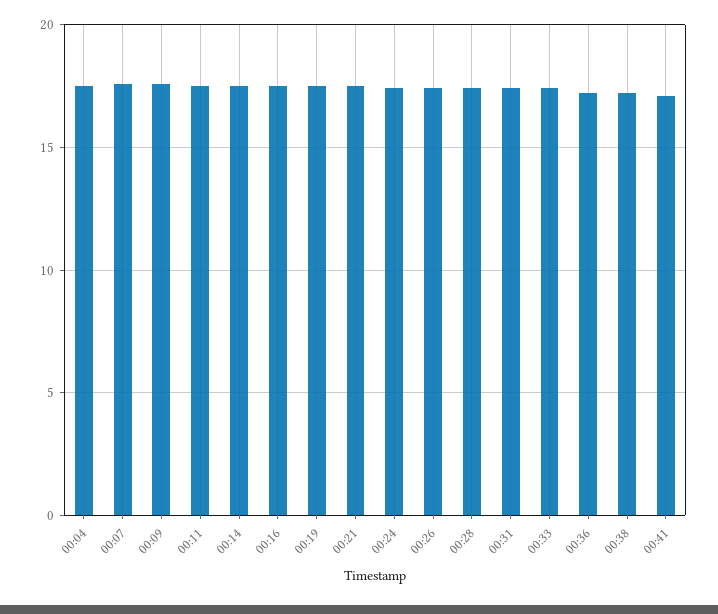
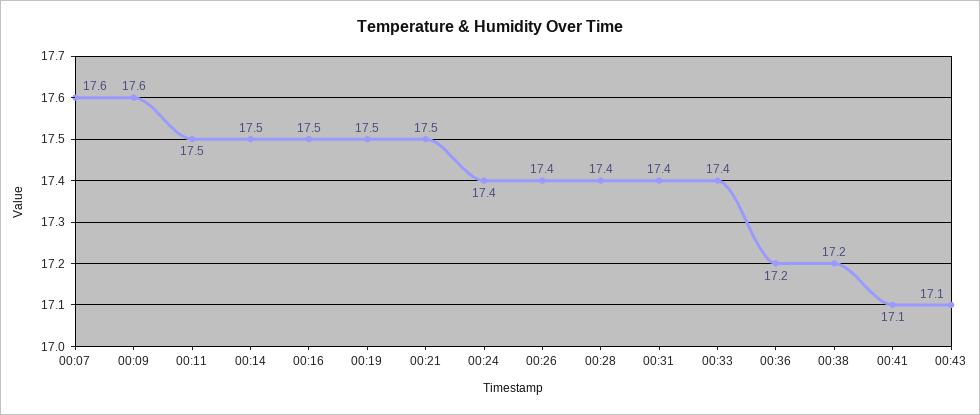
00:04: 17.5 -> none
00:43: none -> 17.1

